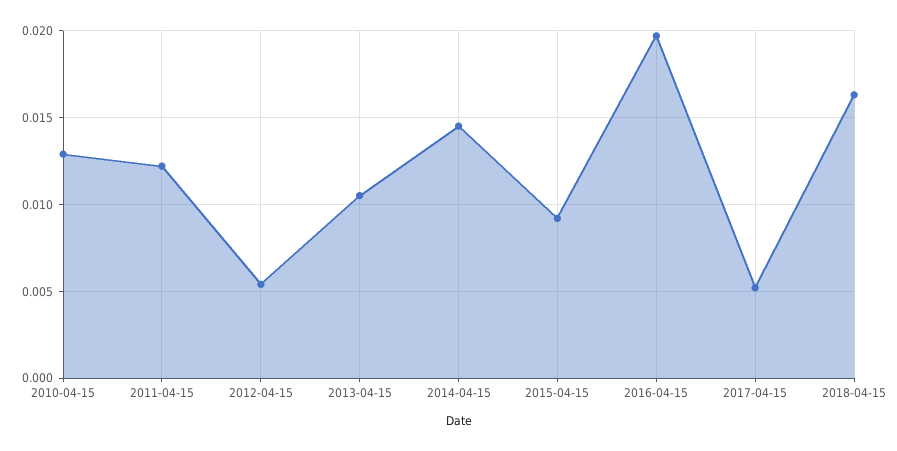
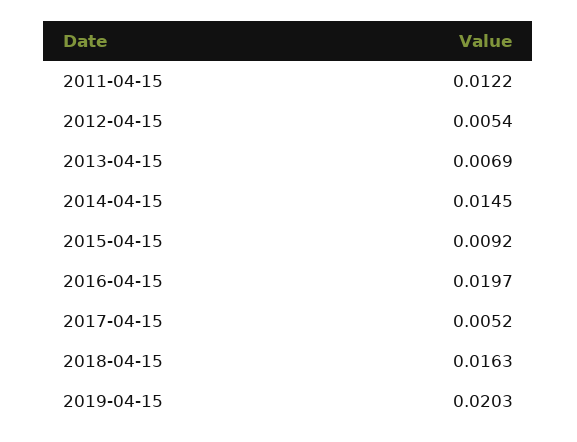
2010-04-15: 0.013 -> none
2013-04-15: 0.0105 -> 0.0069
2019-04-15: none -> 0.0203

